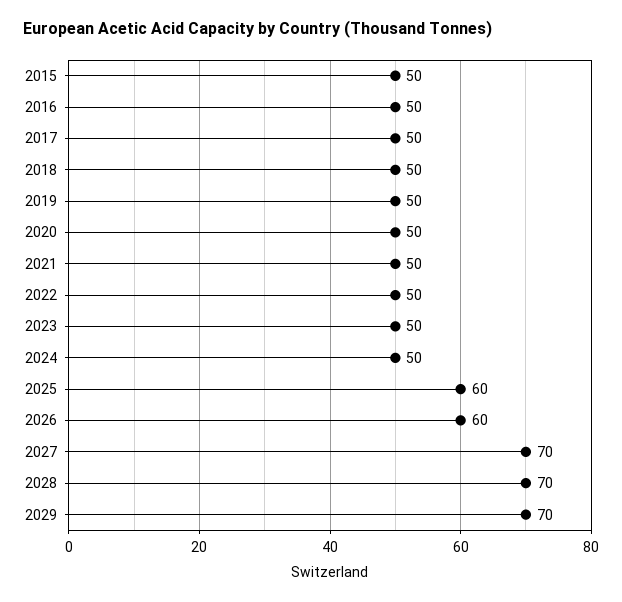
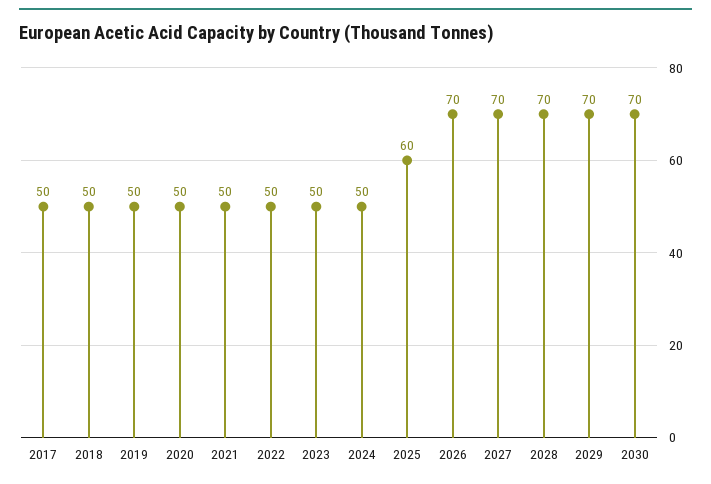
2015: 50 -> none
2016: 50 -> none
2026: 60 -> 70
2030: none -> 70

